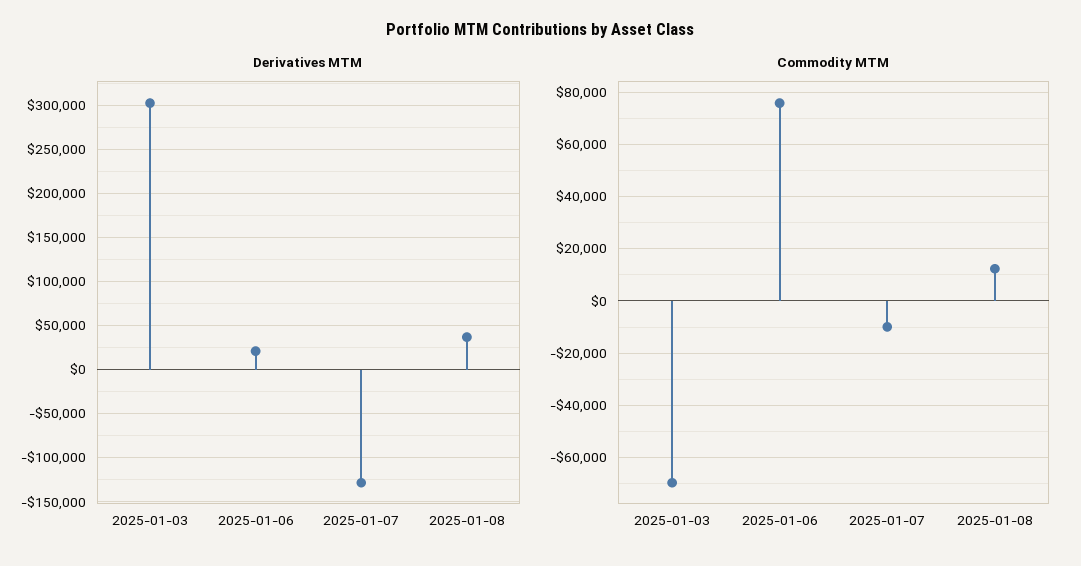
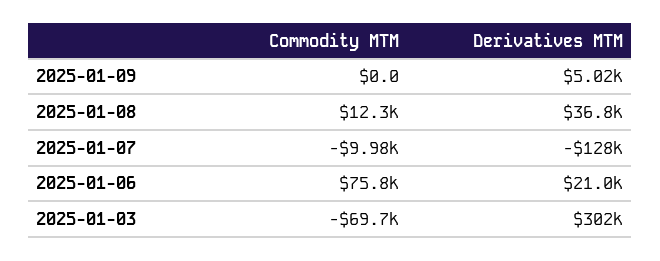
Commodity MTM, 2025-01-09: none -> 0
Derivatives MTM, 2025-01-09: none -> 5020

